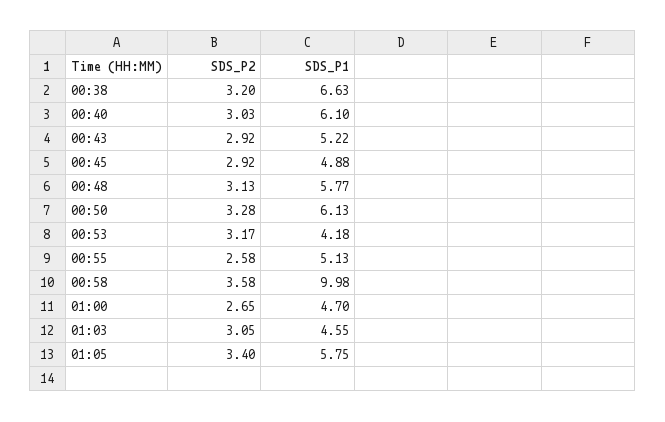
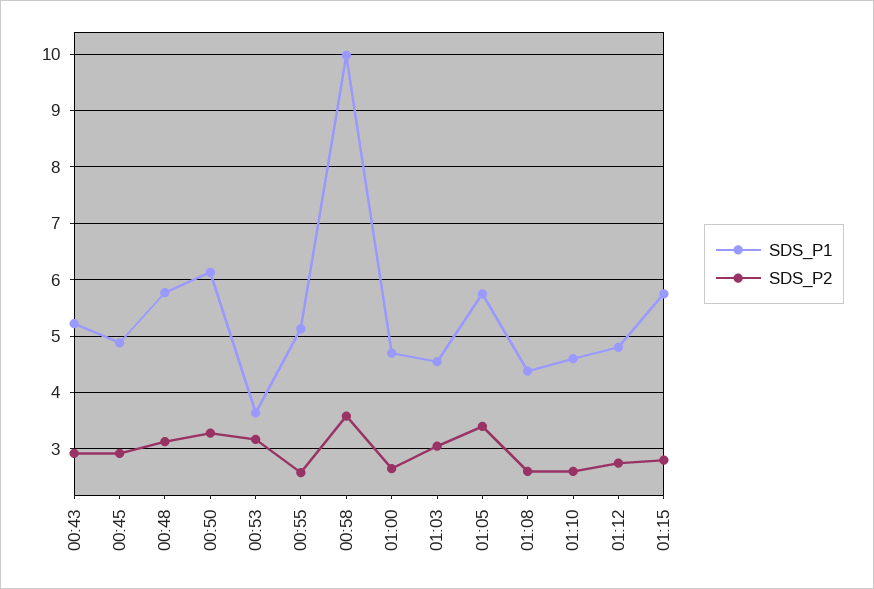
SDS_P2, 00:38: 3.2 -> none
SDS_P1, 00:38: 6.63 -> none
SDS_P2, 00:40: 3.03 -> none
SDS_P1, 00:40: 6.1 -> none
SDS_P1, 00:53: 4.18 -> 3.6
SDS_P1, 01:08: none -> 4.4
SDS_P2, 01:08: none -> 2.6
SDS_P1, 01:10: none -> 4.6
SDS_P2, 01:10: none -> 2.6
SDS_P1, 01:12: none -> 4.8
SDS_P2, 01:12: none -> 2.8
SDS_P1, 01:15: none -> 5.8
SDS_P2, 01:15: none -> 2.8

